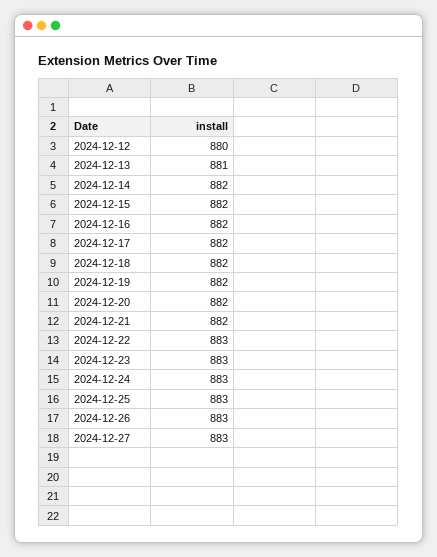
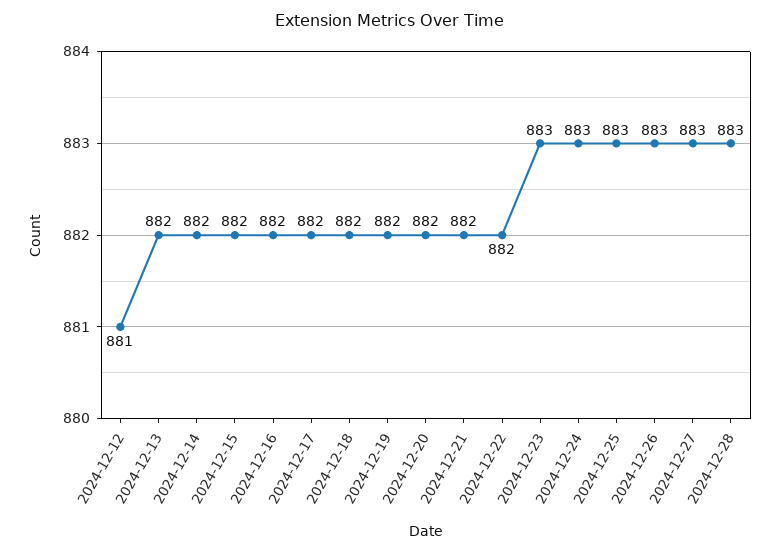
2024-12-12: 880 -> 881
2024-12-13: 881 -> 882
2024-12-22: 883 -> 882
2024-12-28: none -> 883

